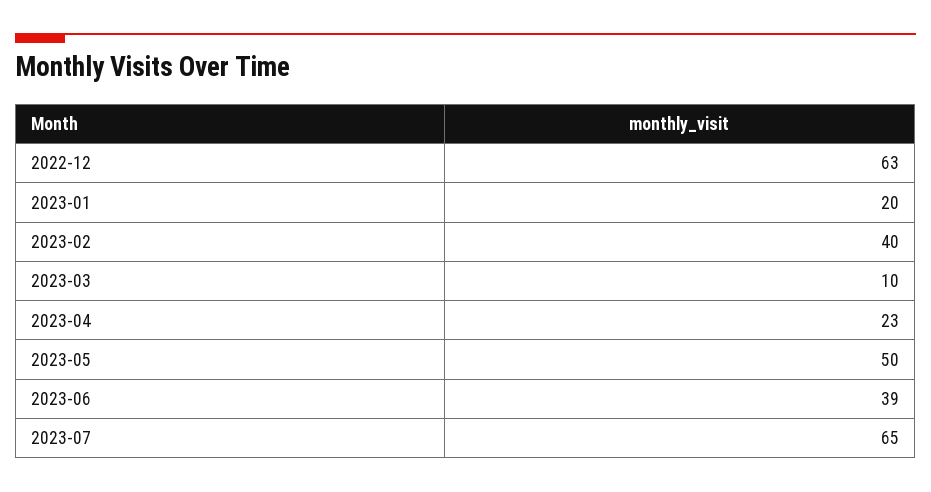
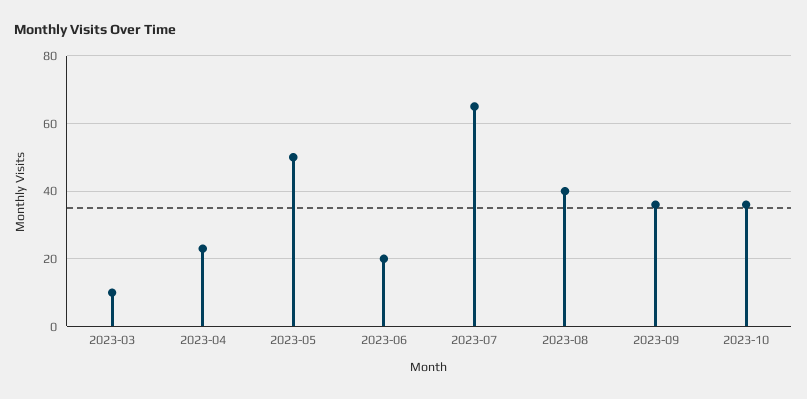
2022-12: 63 -> none
2023-01: 20 -> none
2023-02: 40 -> none
2023-06: 39 -> 20
2023-08: none -> 40
2023-09: none -> 35
2023-10: none -> 35

